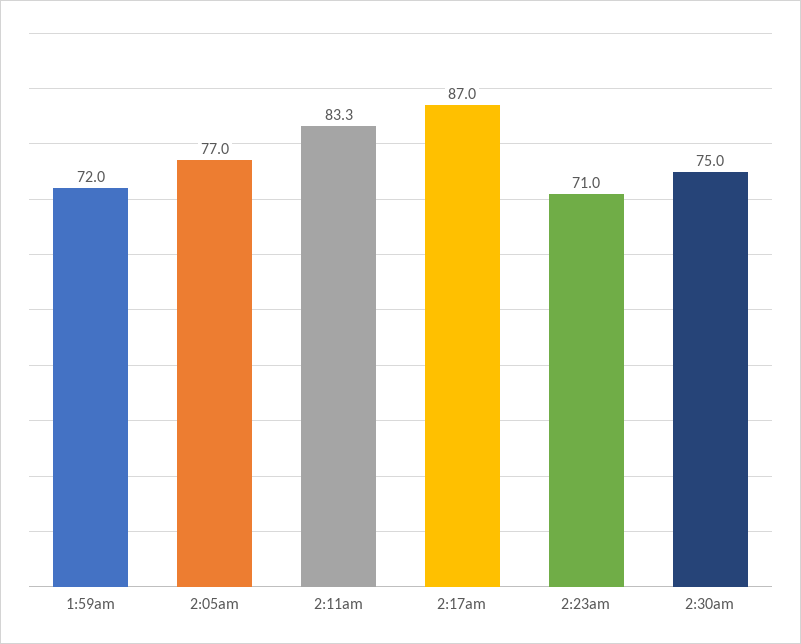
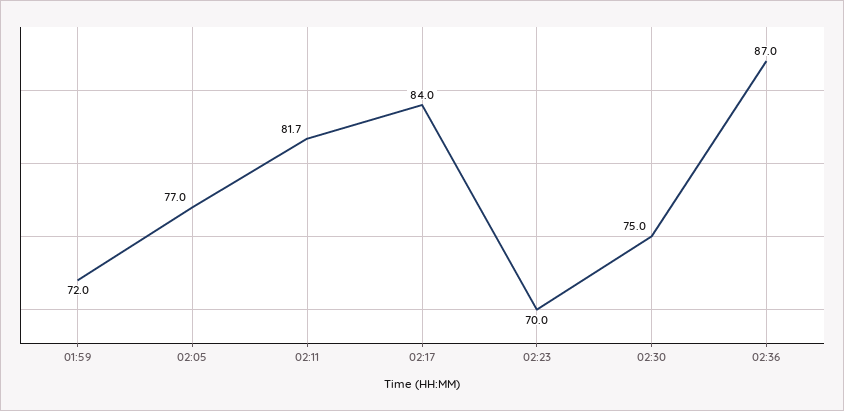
2:11am: 83.3 -> 81.7
2:17am: 87 -> 84
2:23am: 71 -> 70
02:36: none -> 87

